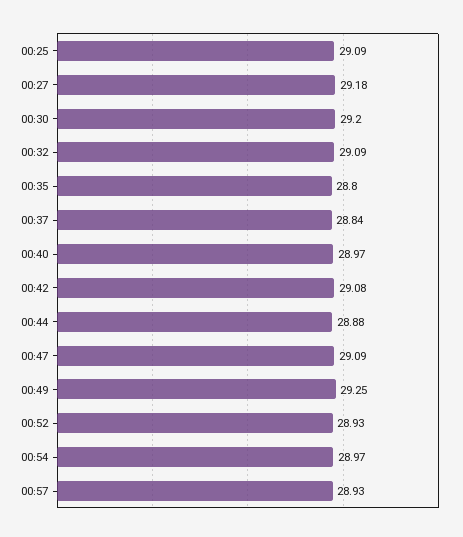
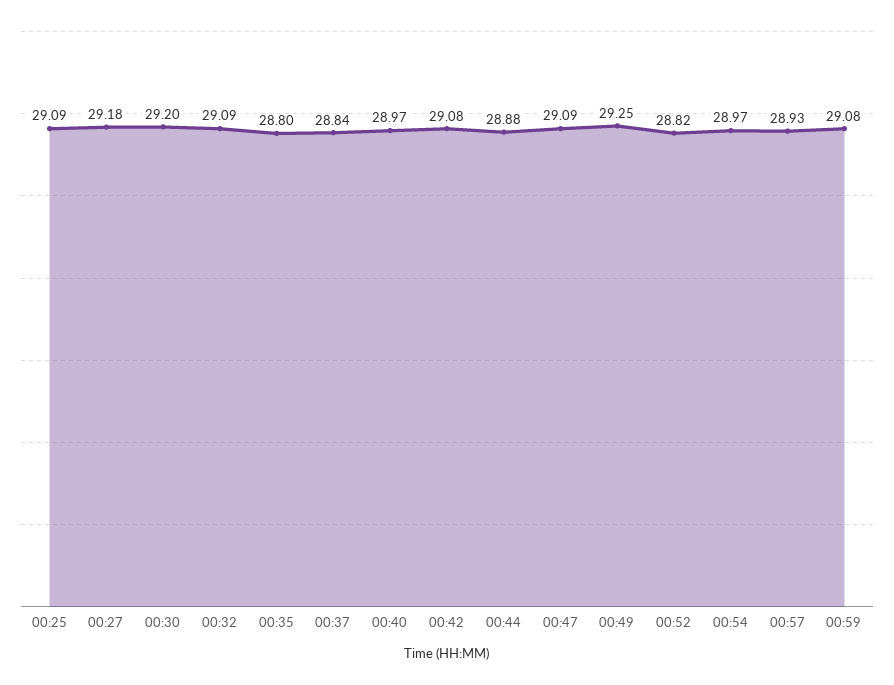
00:52: 28.93 -> 28.82
00:59: none -> 29.08

